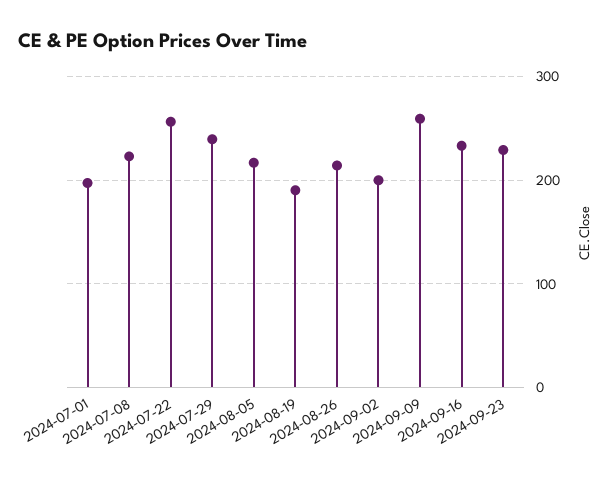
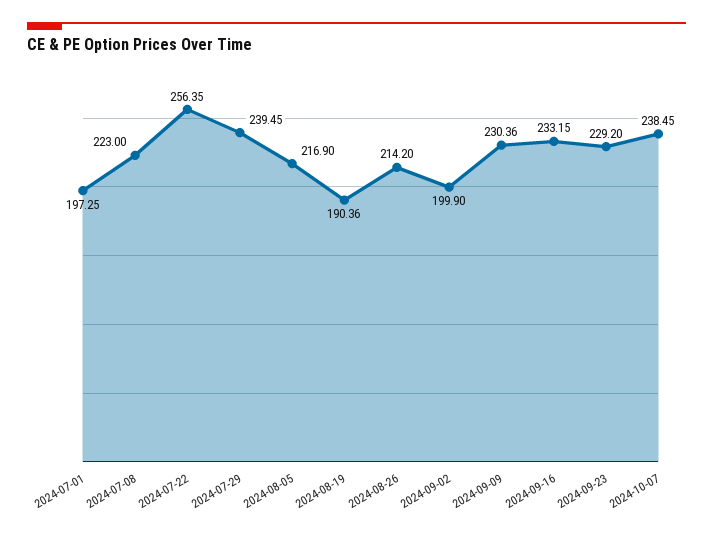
2024-09-09: 260 -> 230.36
2024-10-07: none -> 238.45

